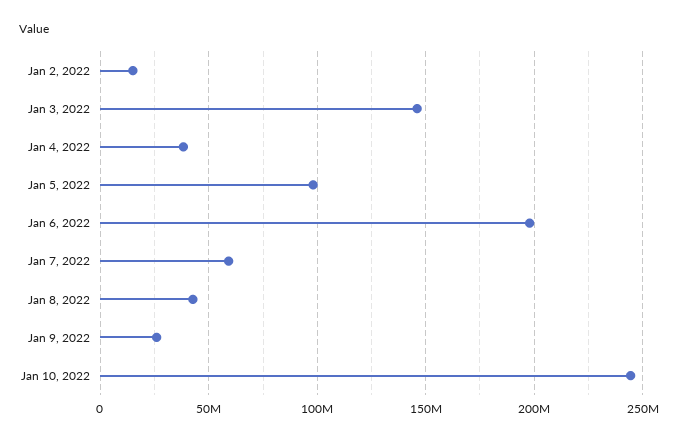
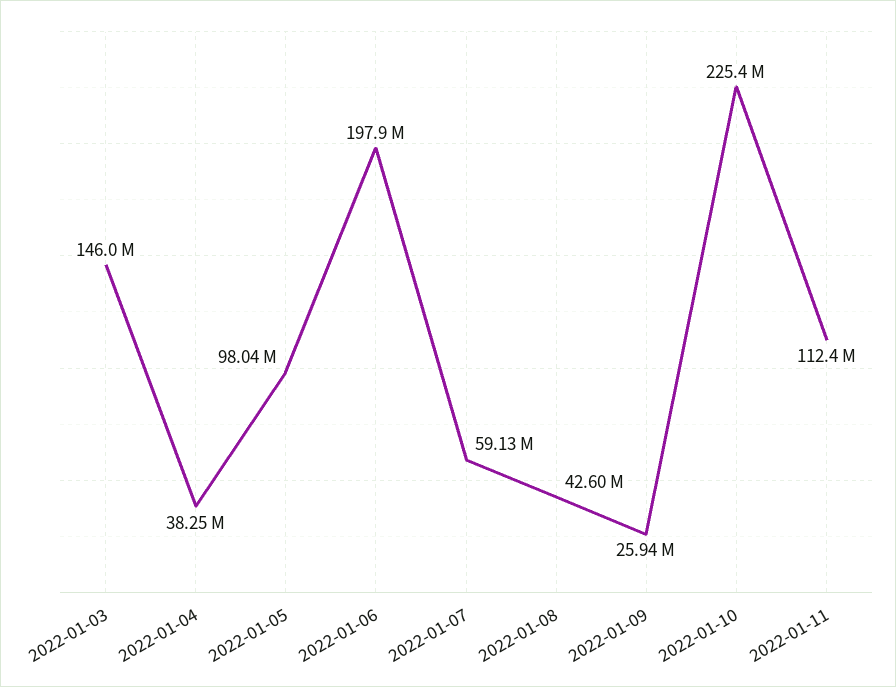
Jan 2, 2022: 15000000 -> none
Jan 10, 2022: 245000000 -> 225400000
2022-01-11: none -> 112400000

